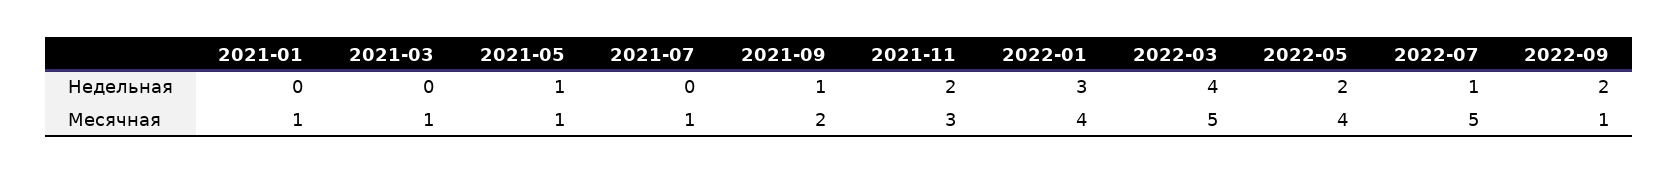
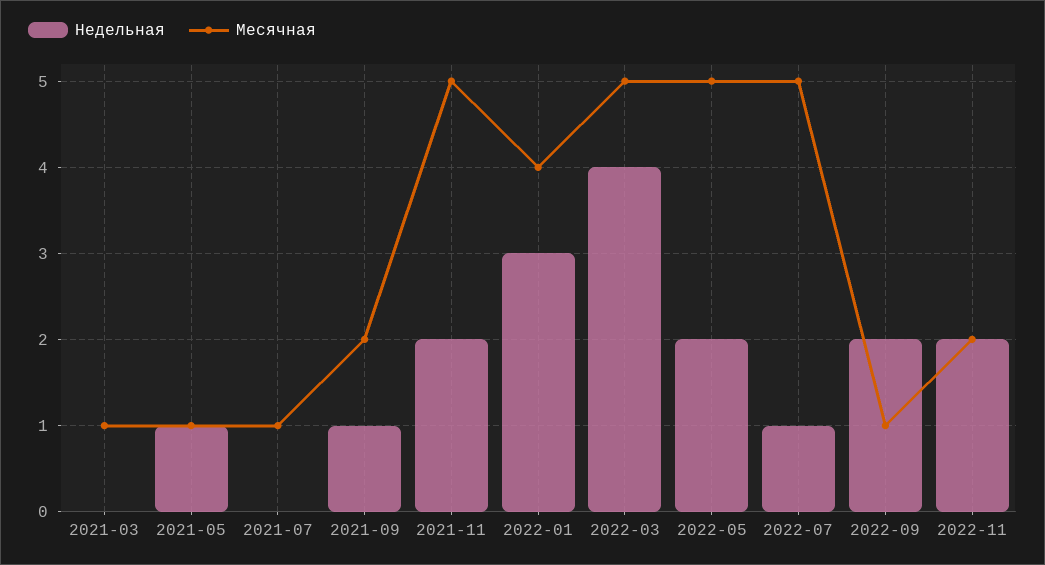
Недельная, 2021-01: 0 -> none
Месячная, 2021-01: 1 -> none
Месячная, 2021-11: 3 -> 5
Месячная, 2022-05: 4 -> 5
Недельная, 2022-11: none -> 2
Месячная, 2022-11: none -> 2

